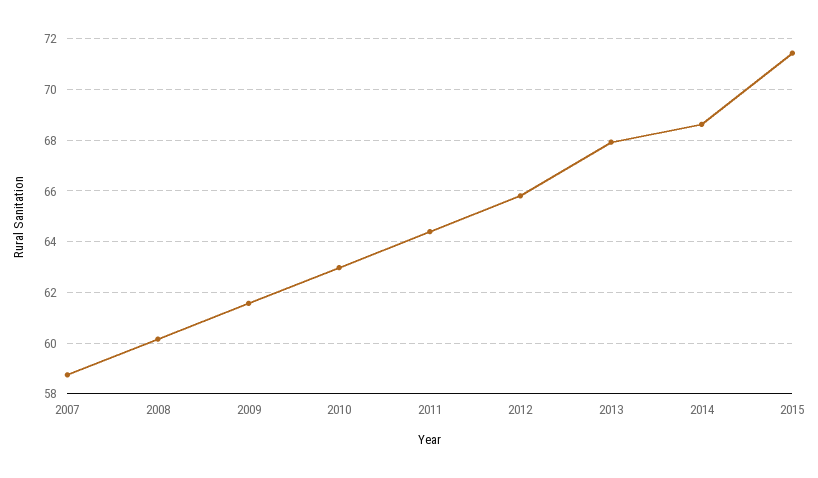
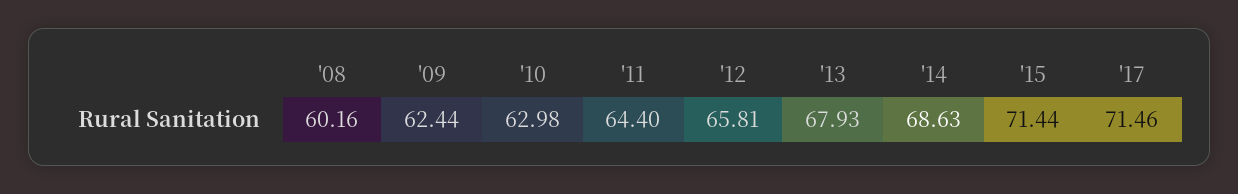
2007: 58.75 -> none
2009: 61.5 -> 62.44
'17: none -> 71.46

